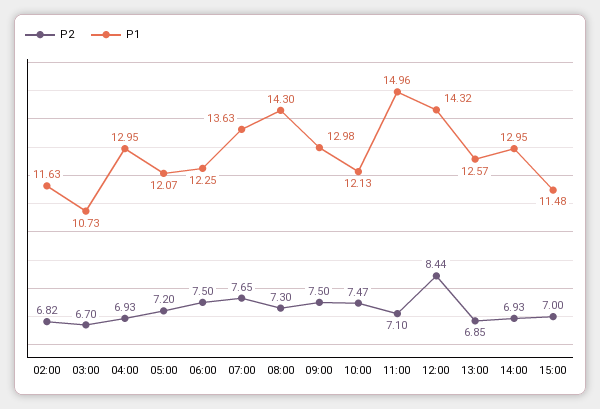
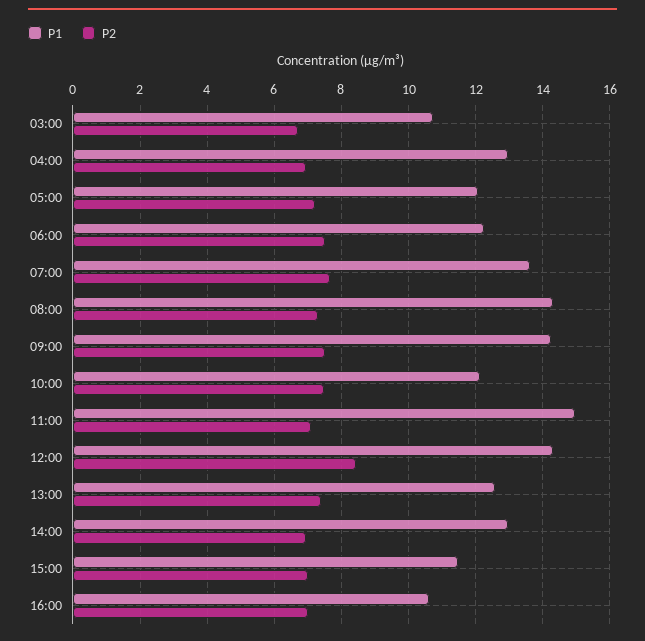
P2, 02:00: 6.82 -> none
P1, 02:00: 11.63 -> none
P1, 09:00: 12.98 -> 14.2
P2, 13:00: 6.85 -> 7.4
P1, 16:00: none -> 10.6
P2, 16:00: none -> 7

